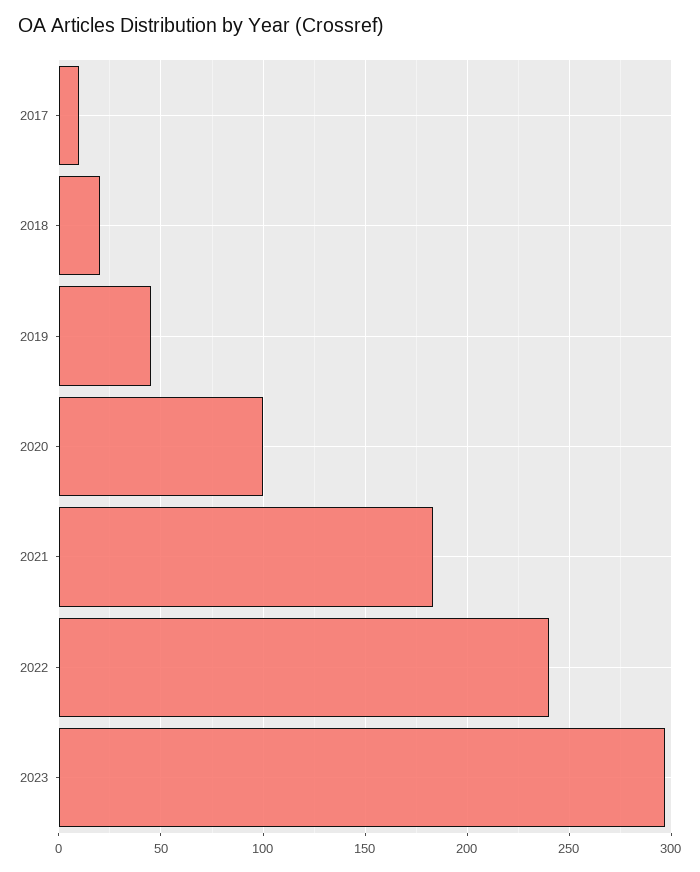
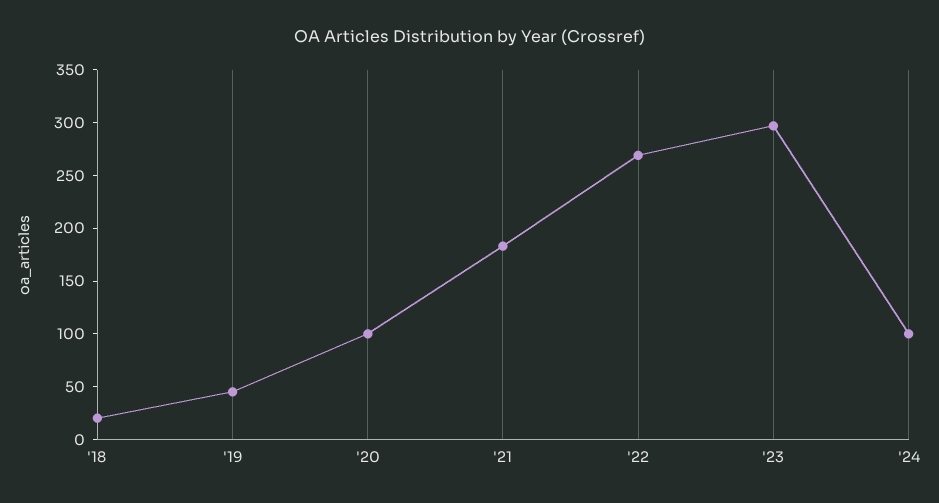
2017: 10 -> none
2022: 240 -> 270
'24: none -> 100

